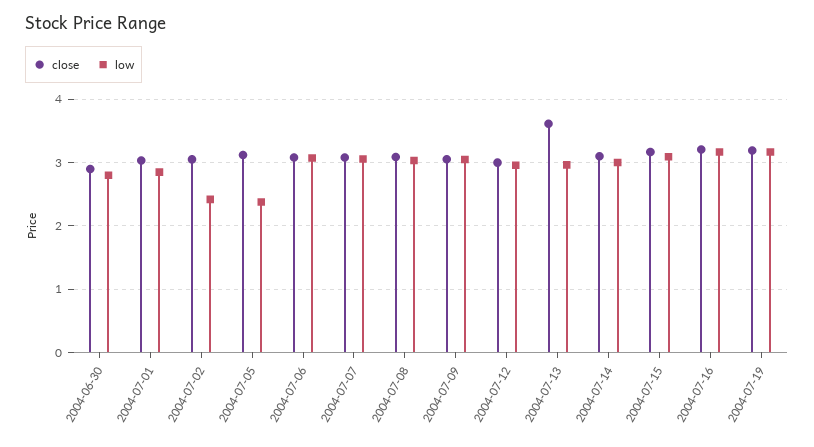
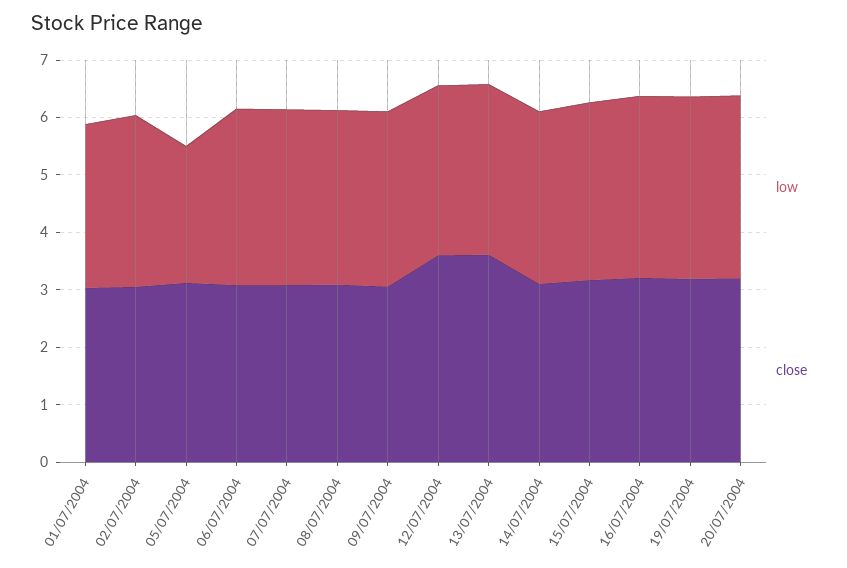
close, 2004-06-30: 2.9 -> none
low, 2004-06-30: 2.8 -> none
low, 2004-07-02: 2.4 -> 3
close, 2004-07-12: 3 -> 3.6
low, 20/07/2004: none -> 3.2
close, 20/07/2004: none -> 3.2

